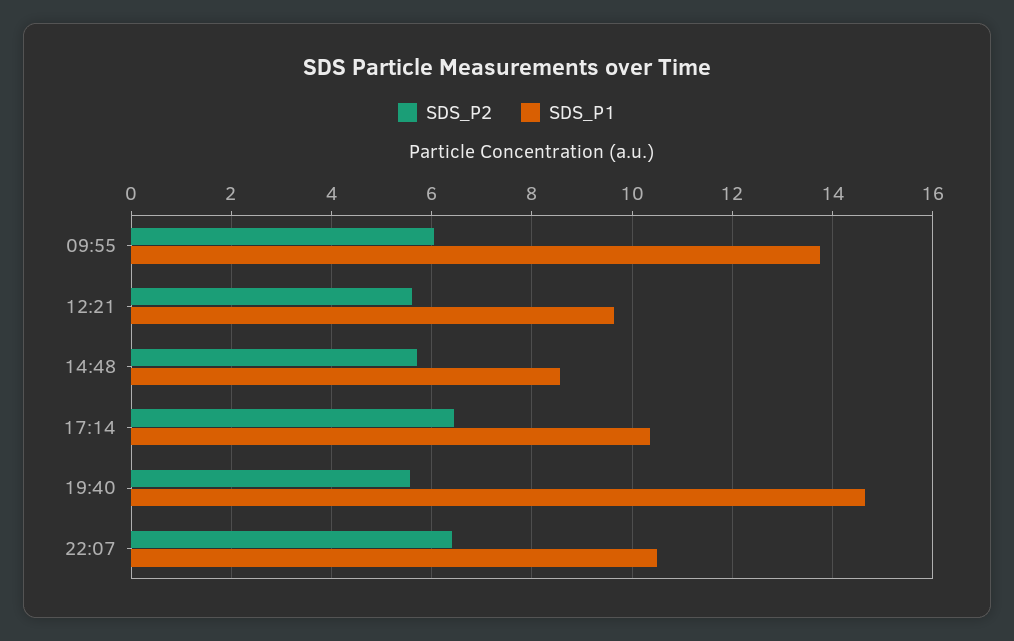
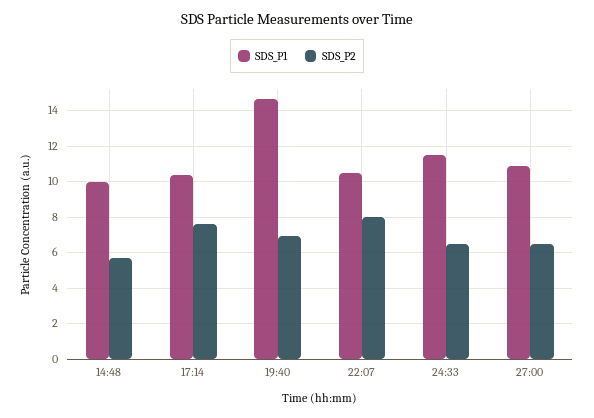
SDS_P2, 09:55: 6 -> none
SDS_P1, 09:55: 13.8 -> none
SDS_P2, 12:21: 5.6 -> none
SDS_P1, 12:21: 9.6 -> none
SDS_P1, 14:48: 8.6 -> 10
SDS_P2, 17:14: 6.4 -> 7.5
SDS_P2, 19:40: 5.6 -> 7
SDS_P2, 22:07: 6.4 -> 8
SDS_P1, 24:33: none -> 11.5
SDS_P2, 24:33: none -> 6.5
SDS_P1, 27:00: none -> 11
SDS_P2, 27:00: none -> 6.5

